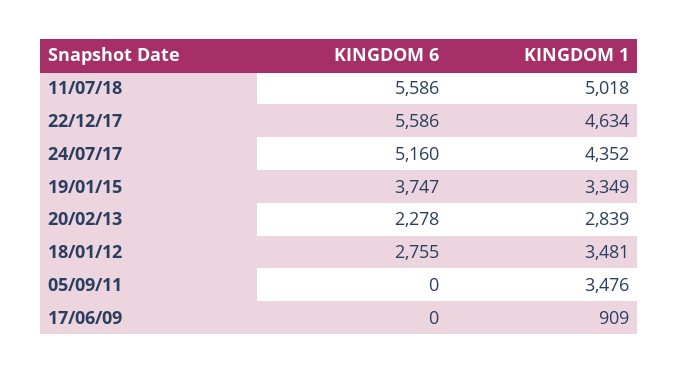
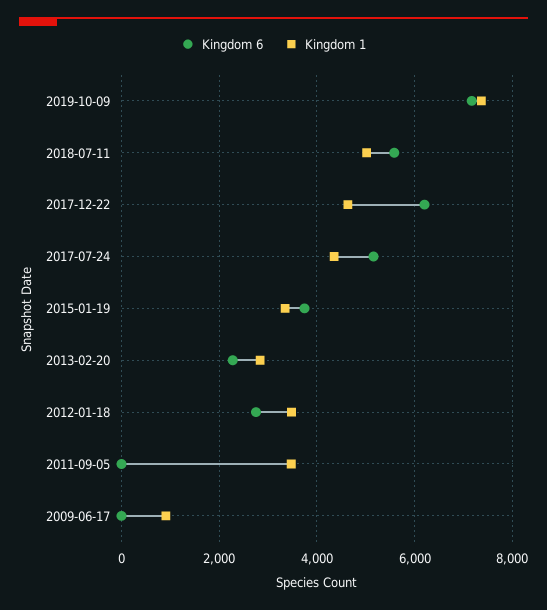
KINGDOM 6, 22/12/17: 5586 -> 6200
KINGDOM 6, 2019-10-09: none -> 7200
KINGDOM 1, 2019-10-09: none -> 7400

